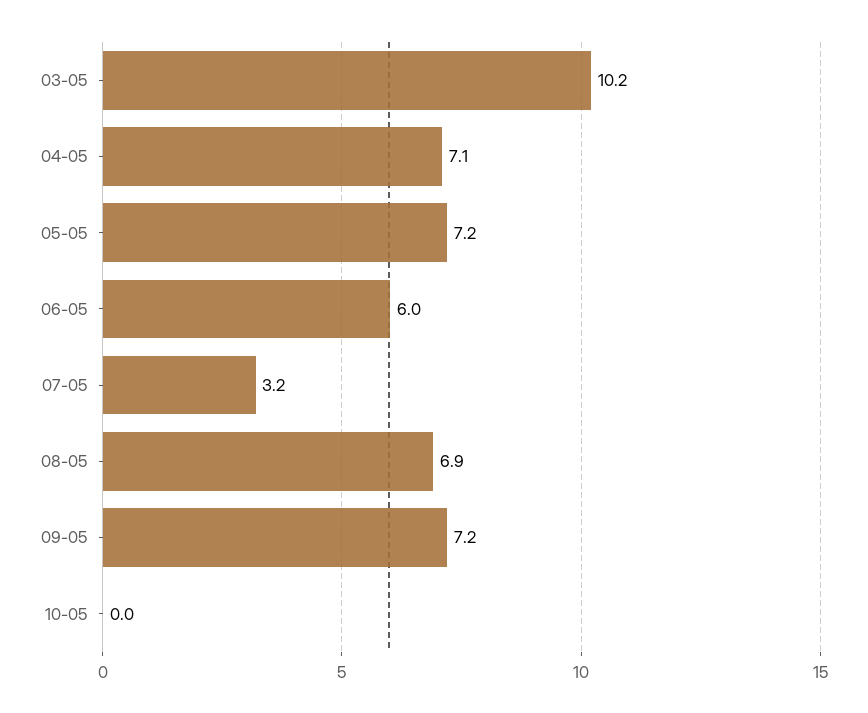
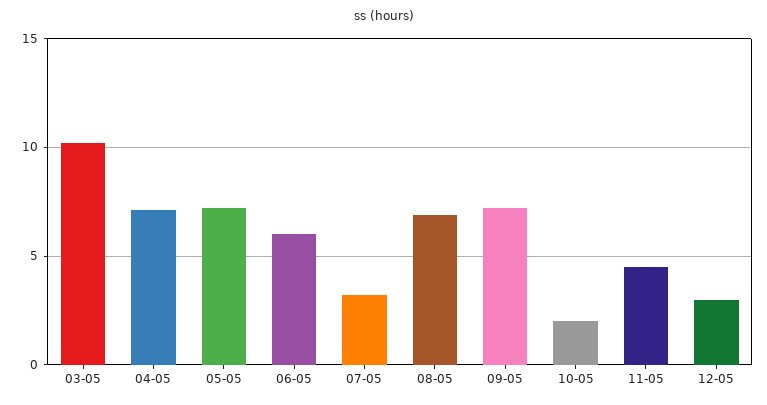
10-05: 0 -> 2
11-05: none -> 4.5
12-05: none -> 3

